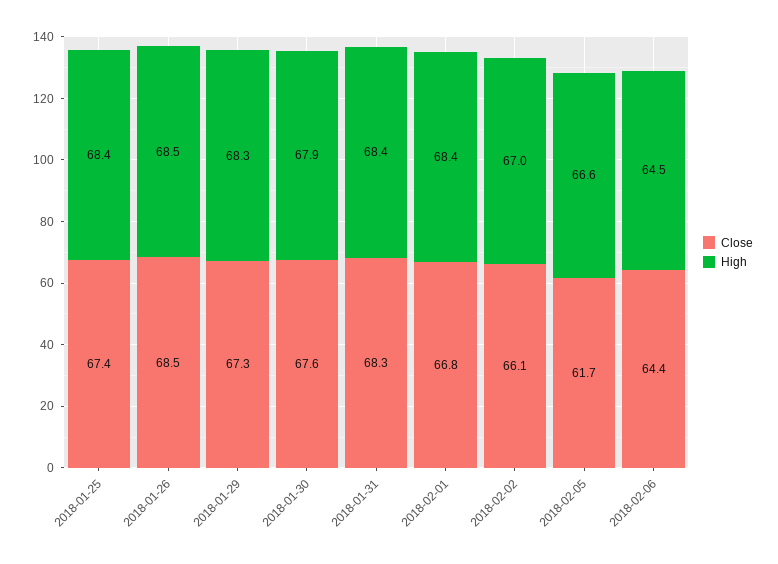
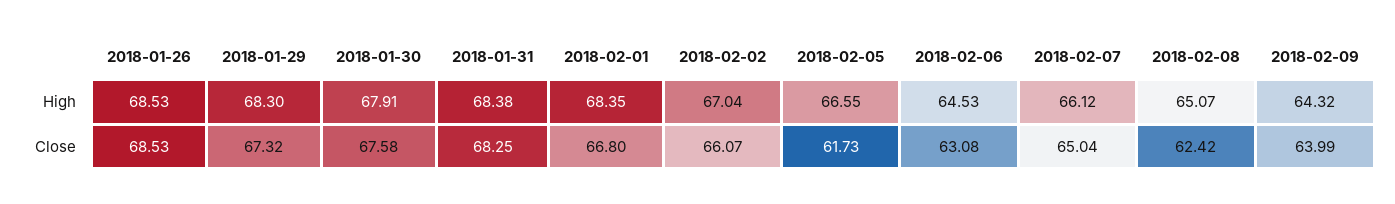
Close, 2018-01-25: 67.4 -> none
High, 2018-01-25: 68.4 -> none
Close, 2018-02-06: 64.4 -> 63.08
High, 2018-02-07: none -> 66.12
High, 2018-02-08: none -> 65.07
High, 2018-02-09: none -> 64.32
Close, 2018-02-07: none -> 65.04
Close, 2018-02-08: none -> 62.42
Close, 2018-02-09: none -> 63.99

